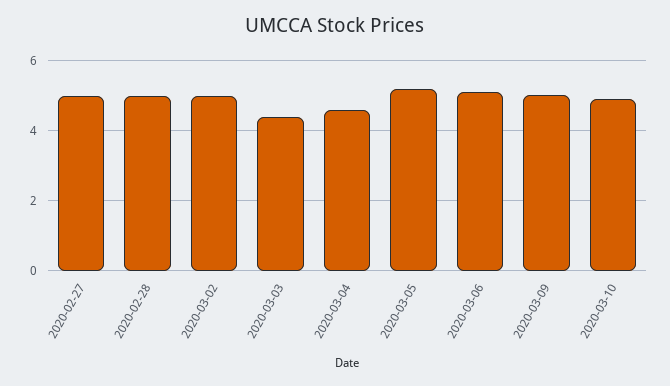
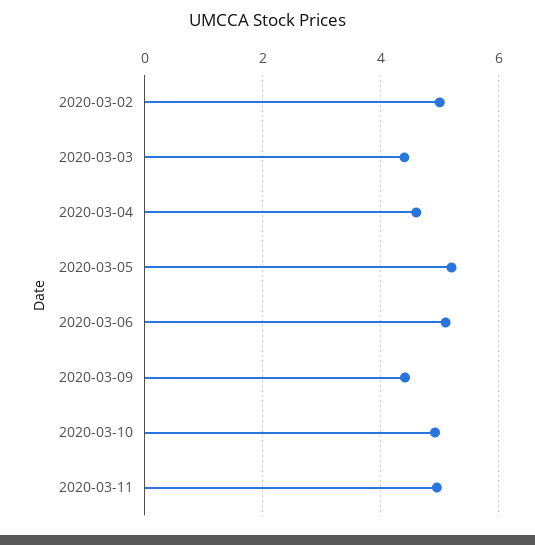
2020-02-27: 5 -> none
2020-02-28: 5 -> none
2020-03-09: 5 -> 4.4
2020-03-11: none -> 5

